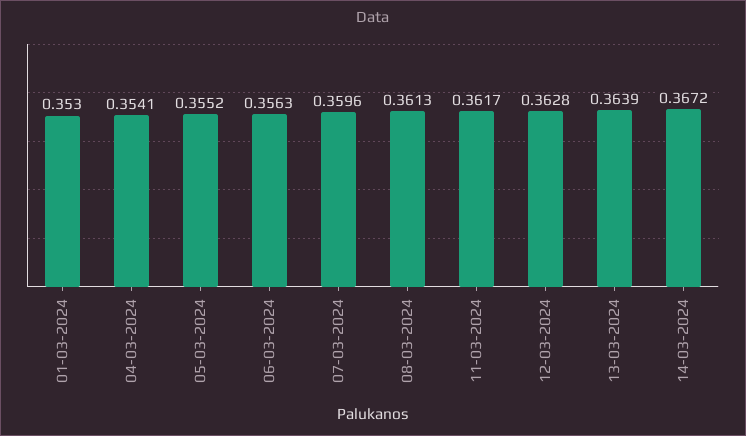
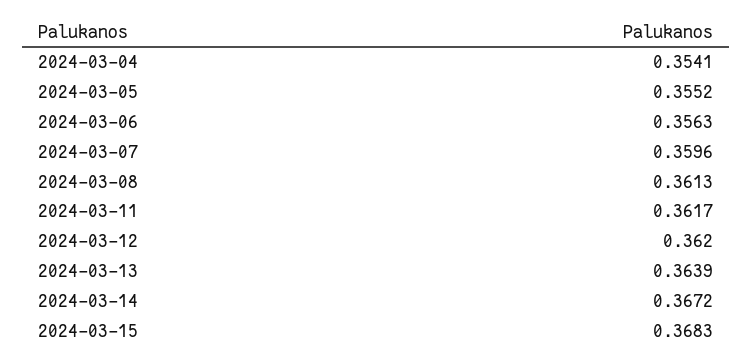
01-03-2024: 0.353 -> none
12-03-2024: 0.3628 -> 0.362
2024-03-15: none -> 0.3683

